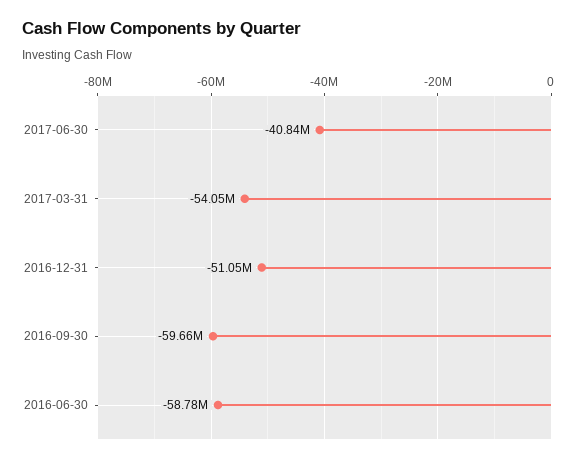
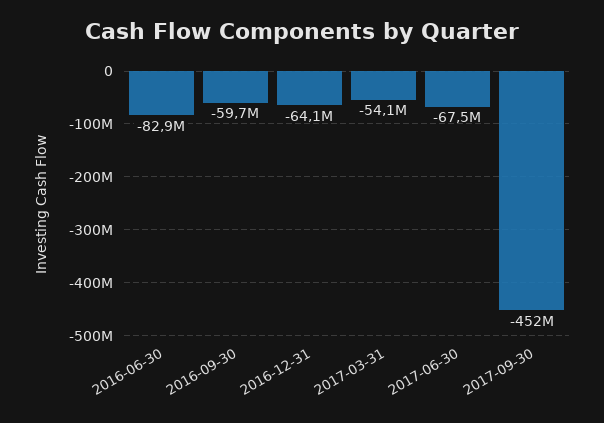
2017-06-30: -40840000 -> -67500000
2016-12-31: -51050000 -> -64100000
2016-06-30: -58780000 -> -82900000
2017-09-30: none -> -452000000

